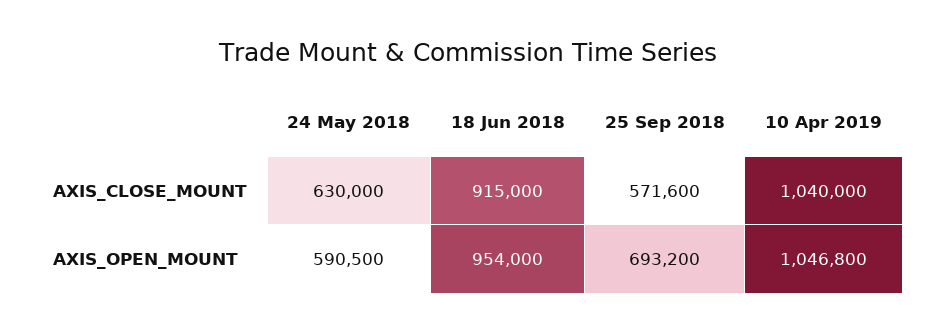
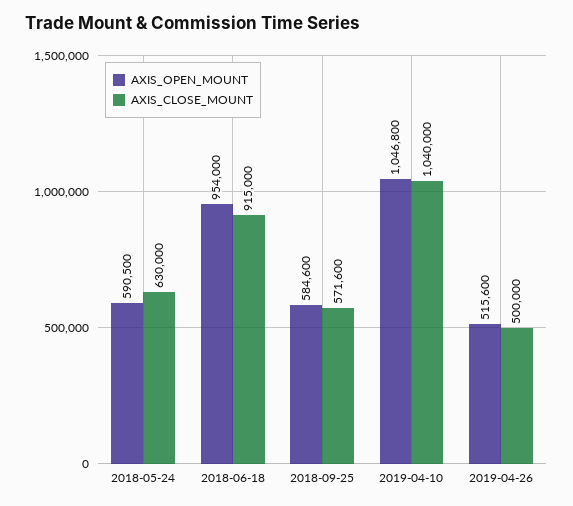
AXIS_OPEN_MOUNT, 25 Sep 2018: 693200 -> 584600
AXIS_OPEN_MOUNT, 2019-04-26: none -> 515600
AXIS_CLOSE_MOUNT, 2019-04-26: none -> 500000

